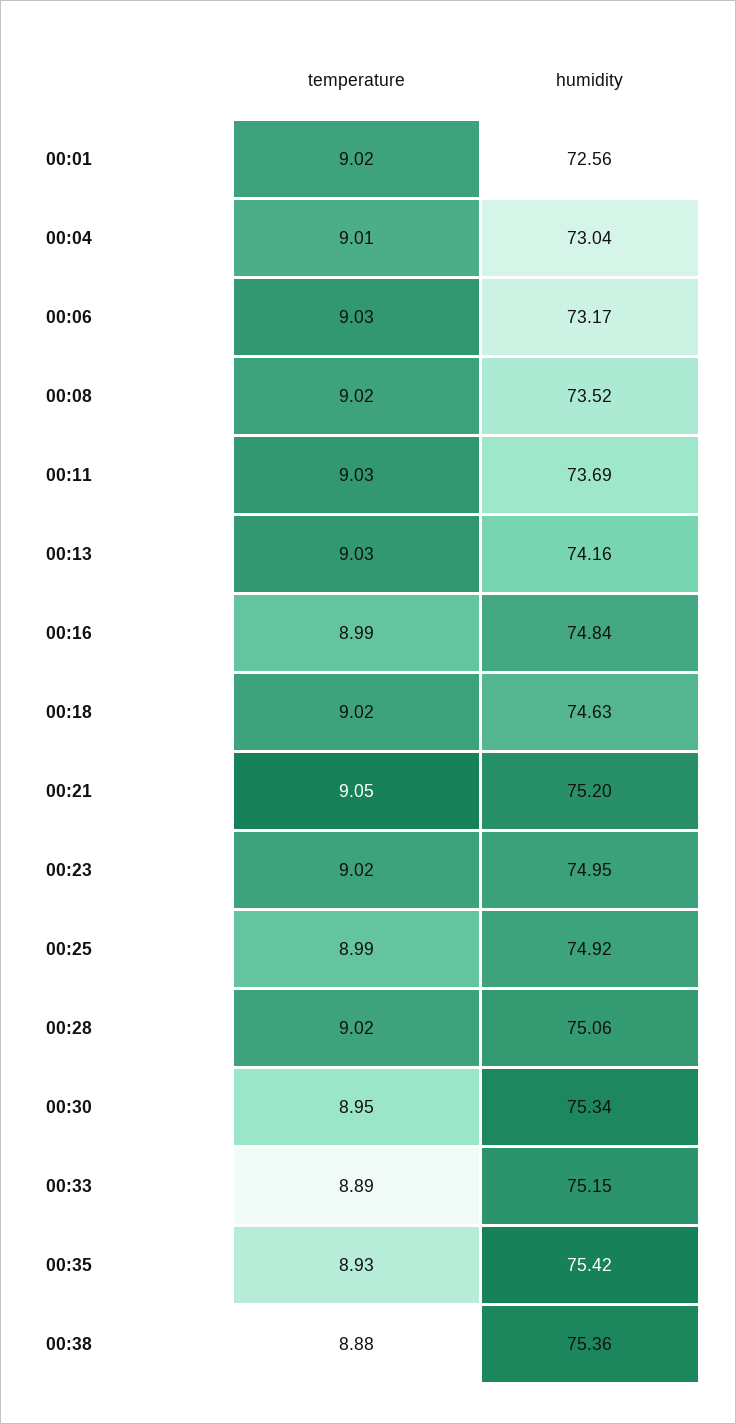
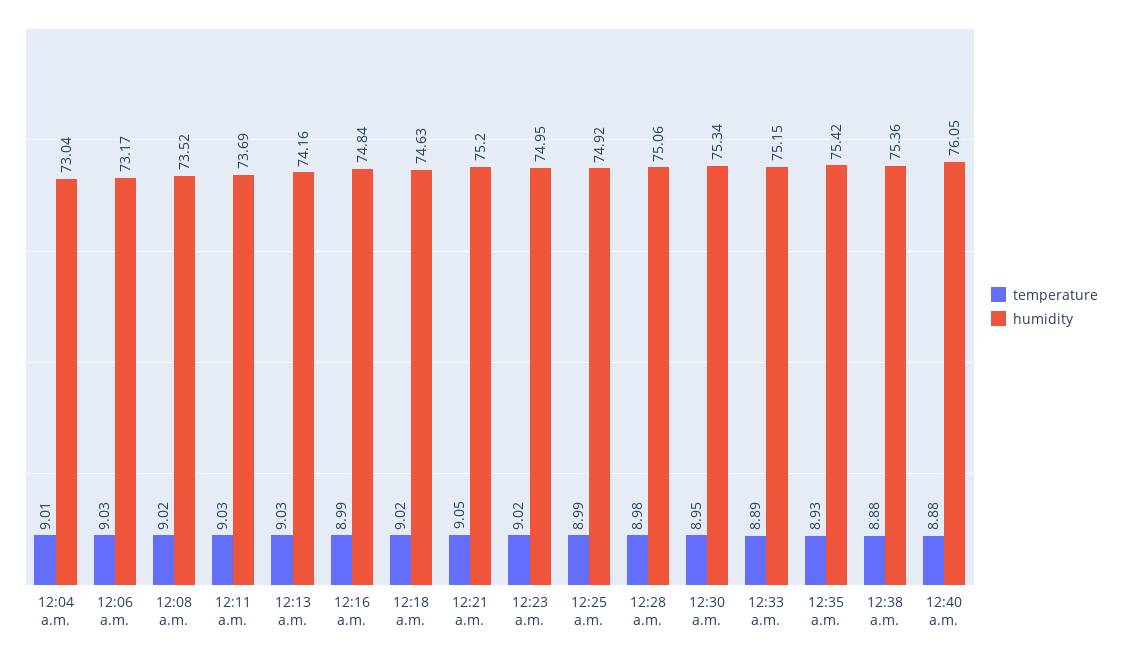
temperature, 00:01: 9.02 -> none
humidity, 00:01: 72.56 -> none
temperature, 00:28: 9.02 -> 8.98
temperature, 12:40 a.m.: none -> 8.88
humidity, 12:40 a.m.: none -> 76.05

